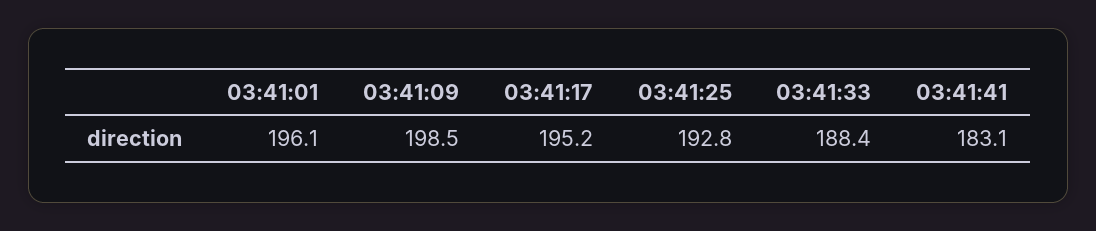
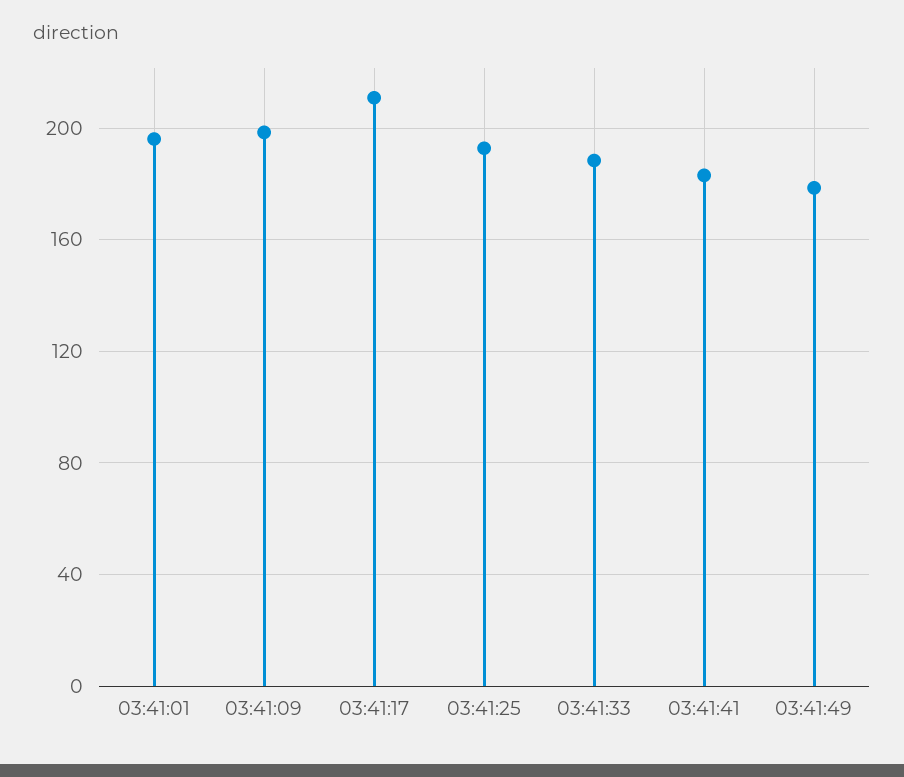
03:41:17: 195.2 -> 210
03:41:49: none -> 180

